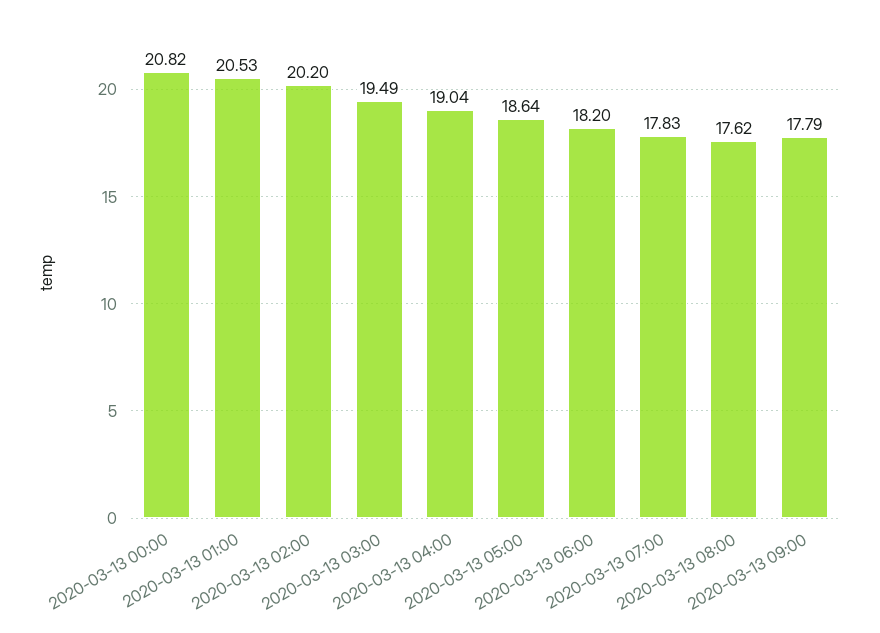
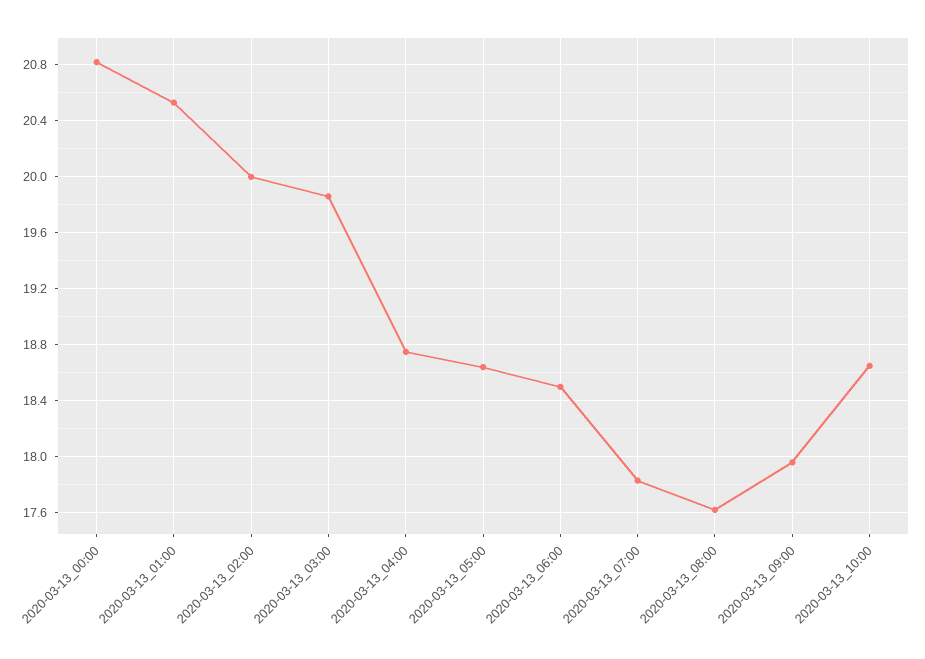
2020-03-13 02:00: 20.2 -> 20
2020-03-13 03:00: 19.49 -> 19.85
2020-03-13 04:00: 19.04 -> 18.75
2020-03-13 06:00: 18.2 -> 18.5
2020-03-13 09:00: 17.79 -> 17.95
2020-03-13_10:00: none -> 18.65

